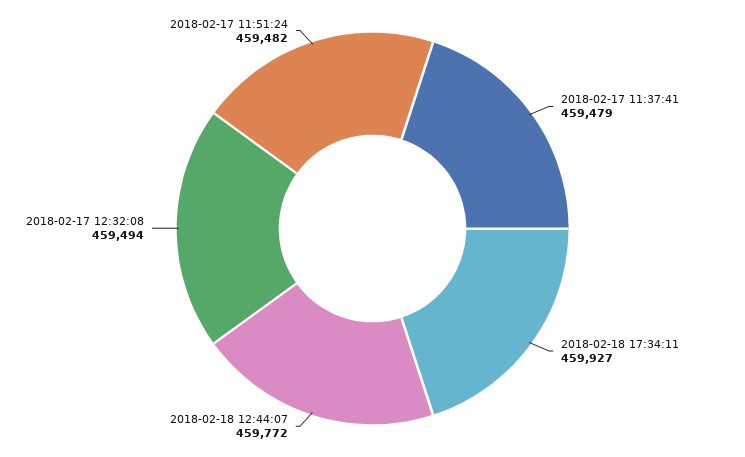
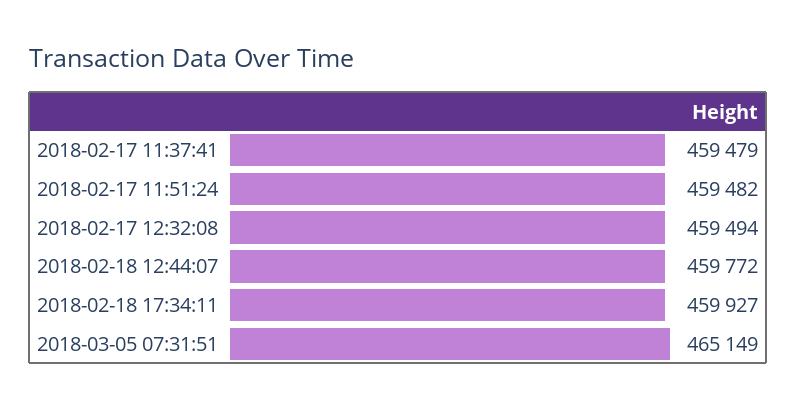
2018-03-05 07:31:51: none -> 465149

